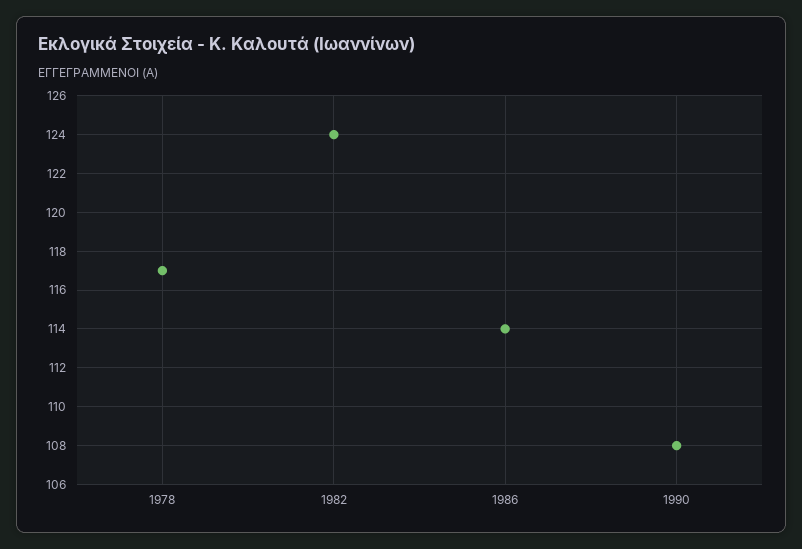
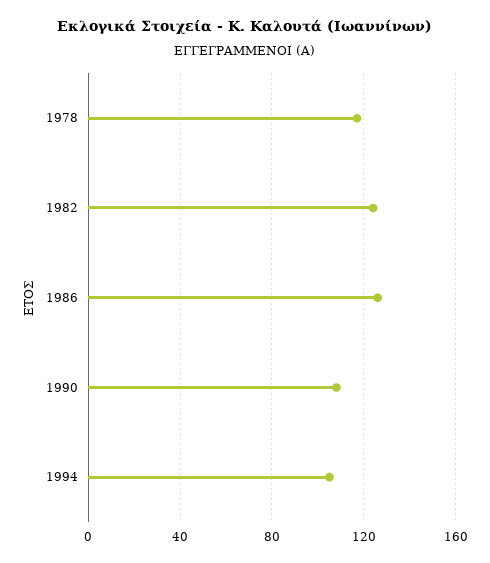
1986: 114 -> 125
1994: none -> 105

